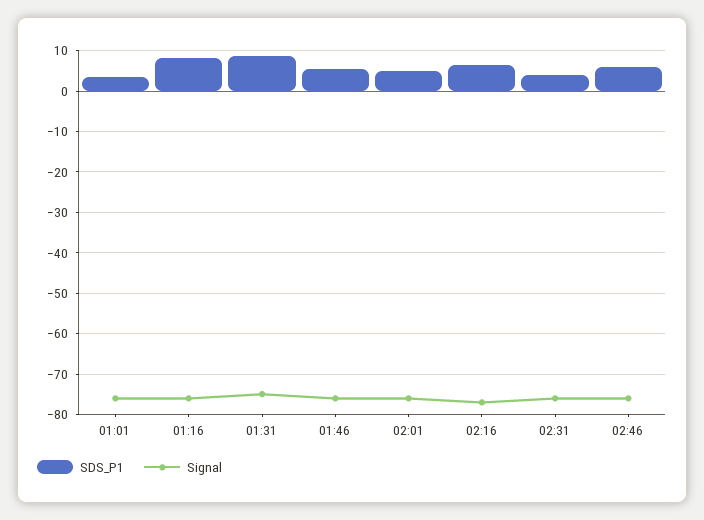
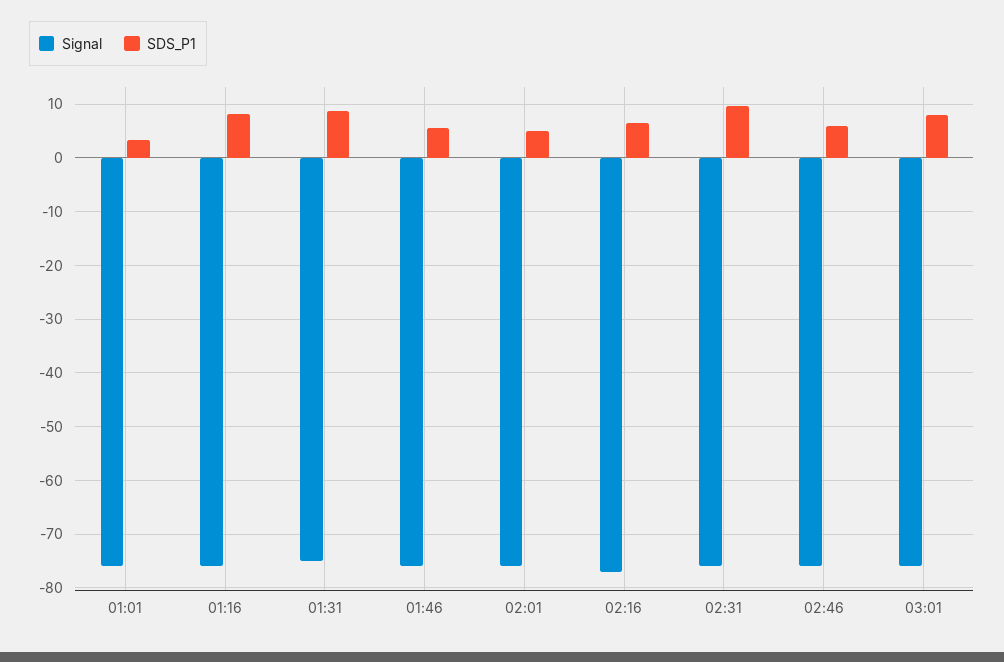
SDS_P1, 02:31: 4 -> 10
Signal, 03:01: none -> -76
SDS_P1, 03:01: none -> 8

